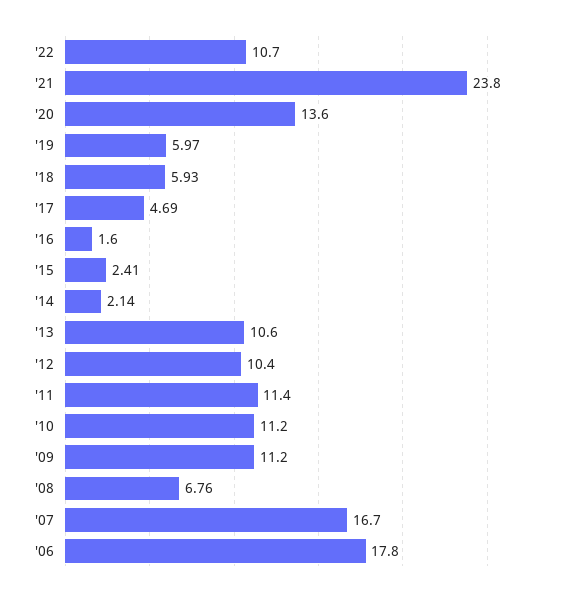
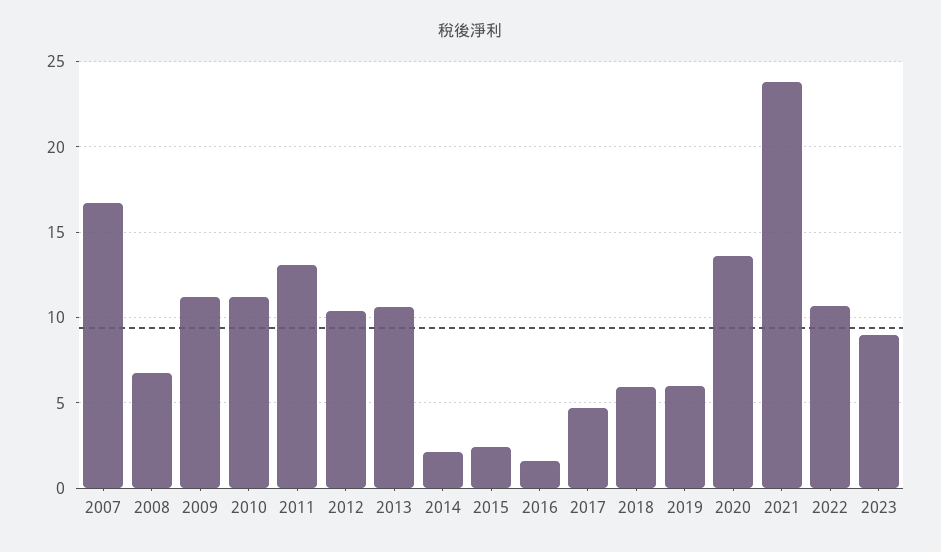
'11: 11.4 -> 13
'06: 17.8 -> none
2023: none -> 9

